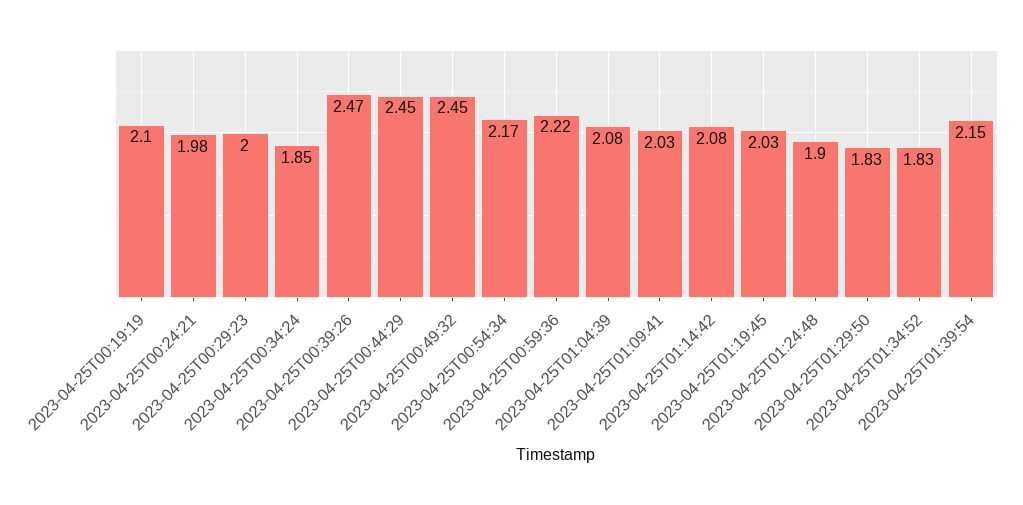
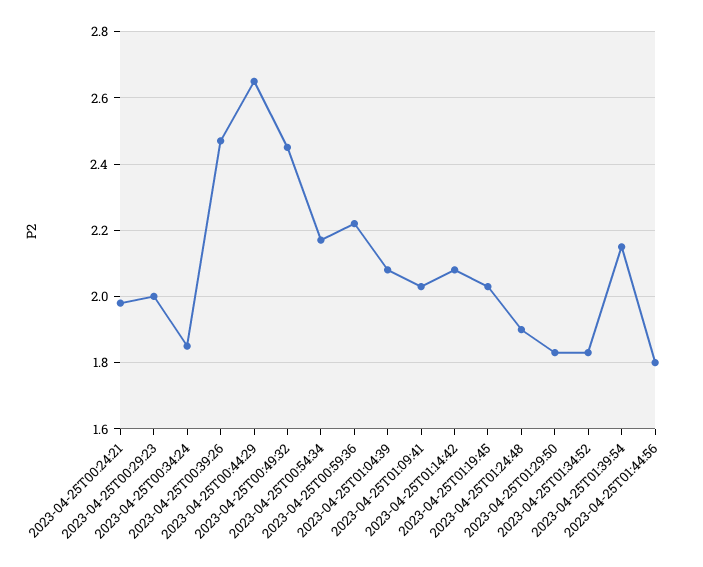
2023-04-25T00:19:19: 2.1 -> none
2023-04-25T00:44:29: 2.45 -> 2.65
2023-04-25T01:44:56: none -> 1.8

